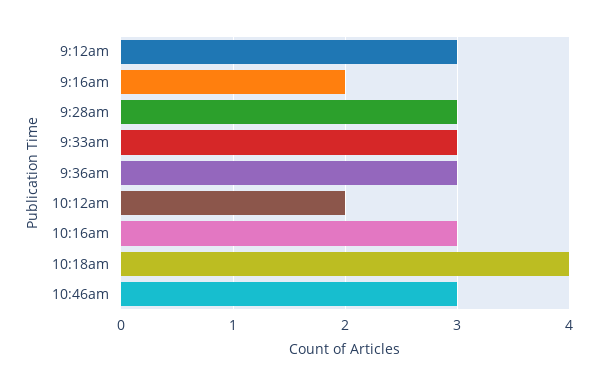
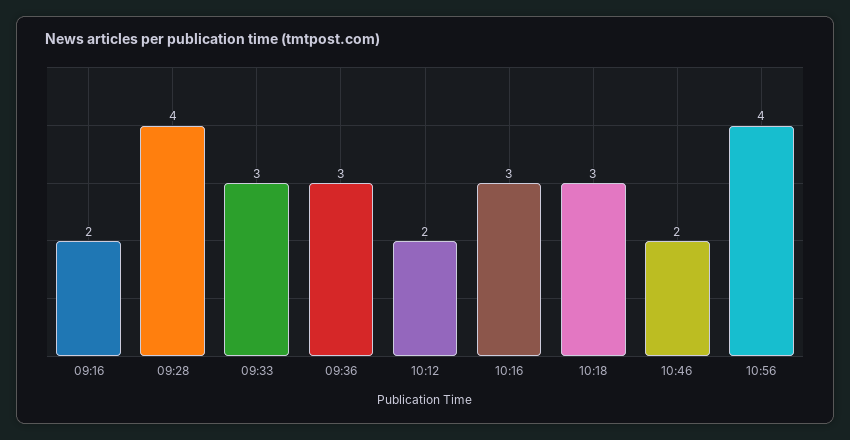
9:12am: 3 -> none
9:28am: 3 -> 4
10:18am: 4 -> 3
10:46am: 3 -> 2
10:56: none -> 4

